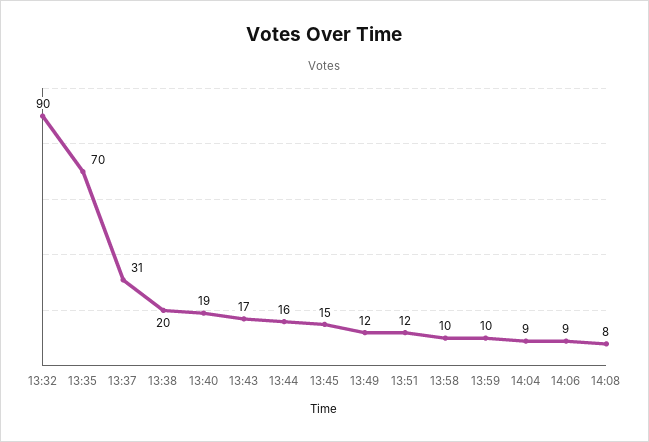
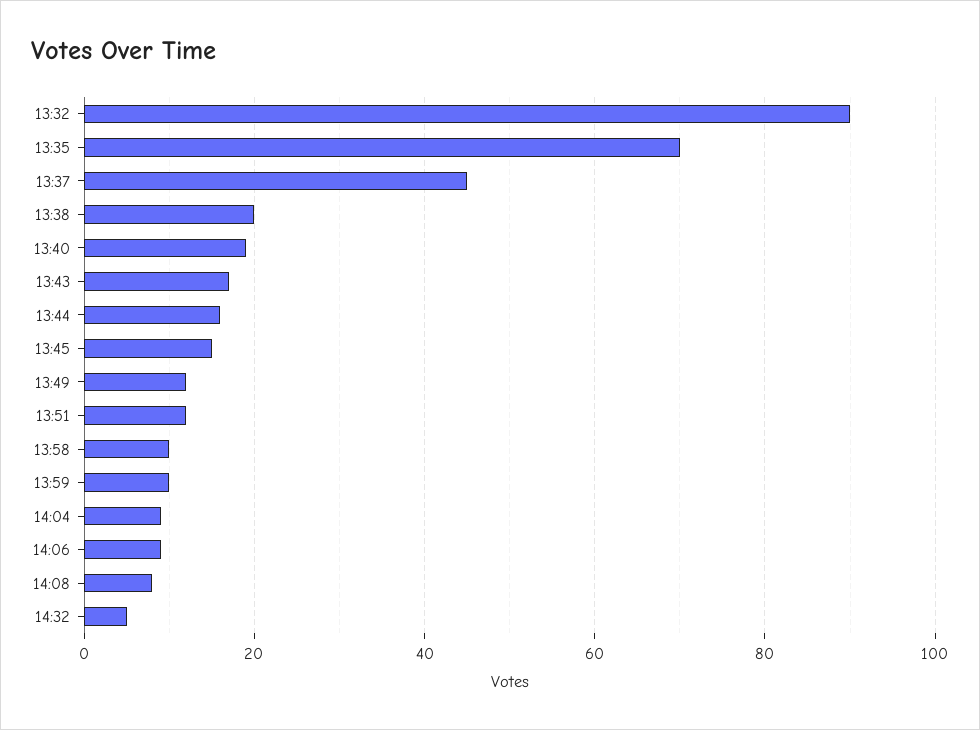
13:37: 31 -> 45
14:32: none -> 5

